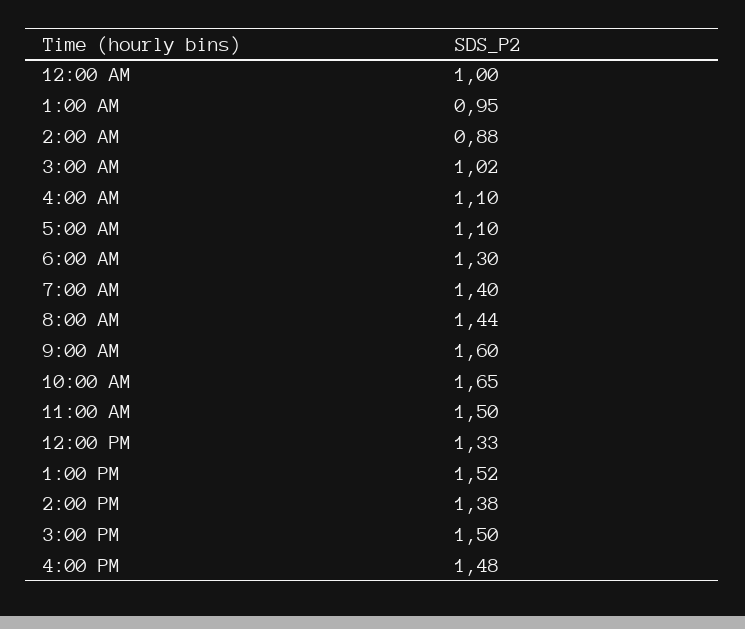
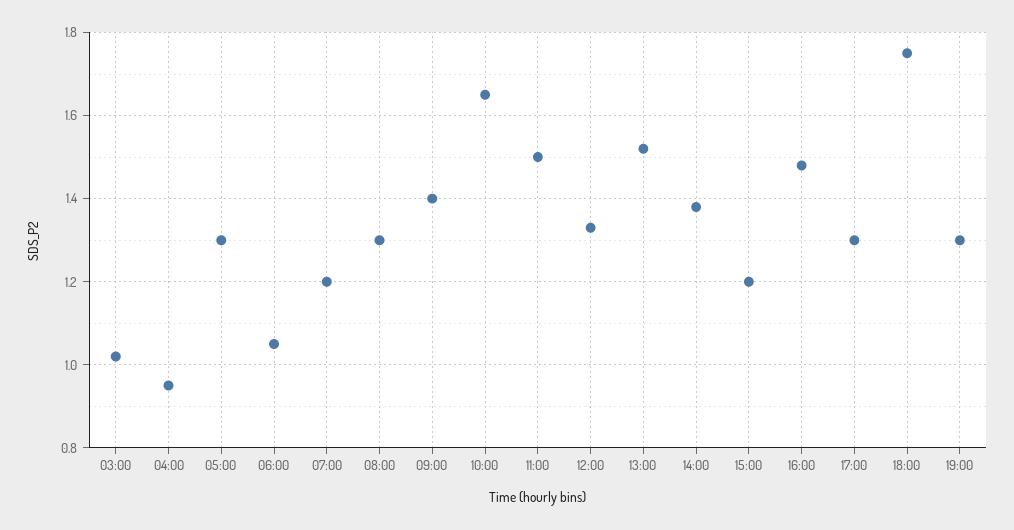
12:00 AM: 1 -> none
1:00 AM: 0.95 -> none
2:00 AM: 0.88 -> none
4:00 AM: 1.1 -> 0.95
5:00 AM: 1.1 -> 1.3
6:00 AM: 1.3 -> 1.05
7:00 AM: 1.4 -> 1.2
8:00 AM: 1.44 -> 1.3
9:00 AM: 1.6 -> 1.4
3:00 PM: 1.5 -> 1.2
17:00: none -> 1.3
18:00: none -> 1.75
19:00: none -> 1.3

